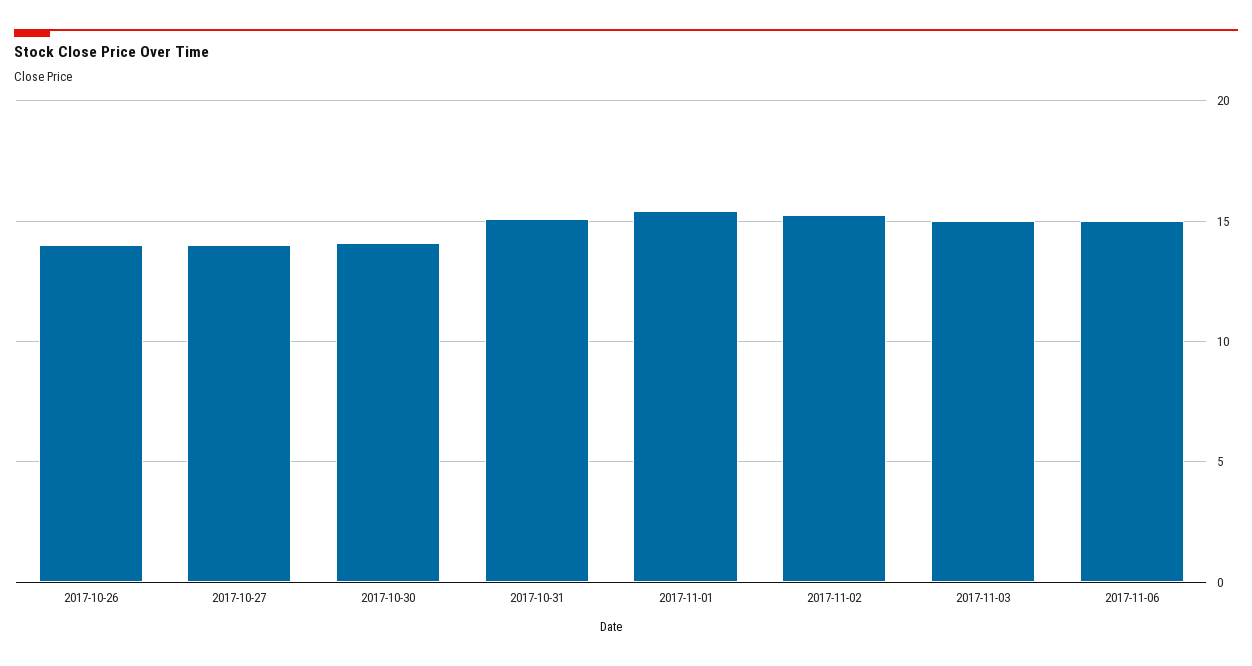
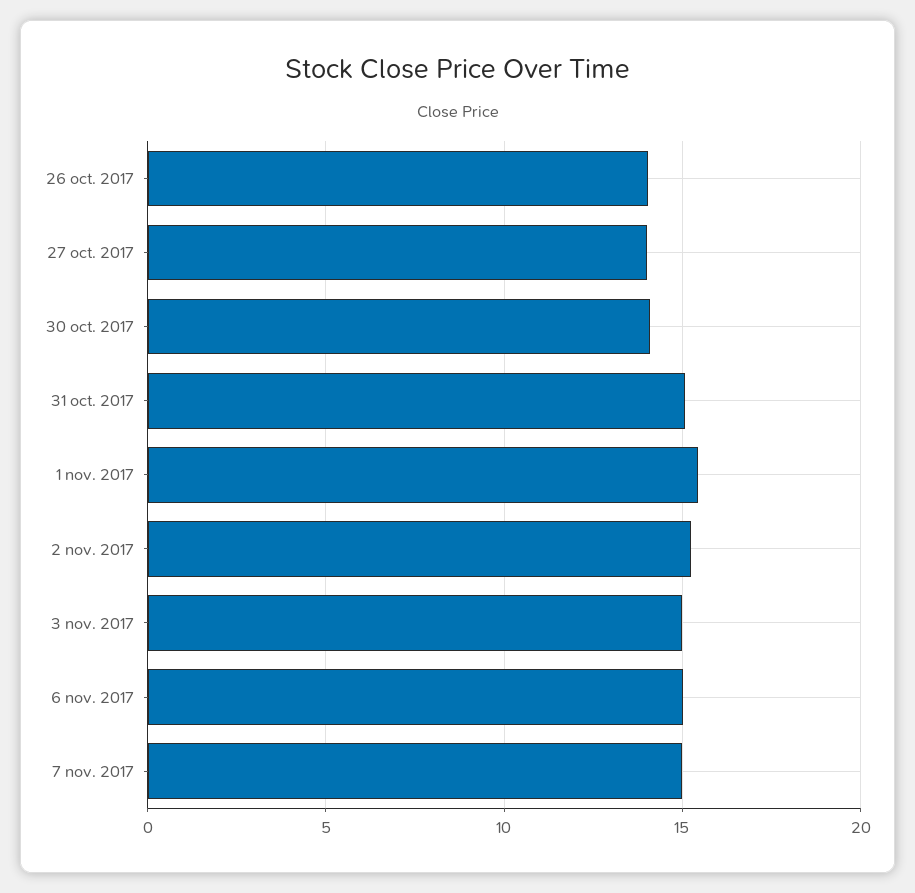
7 nov. 2017: none -> 15

